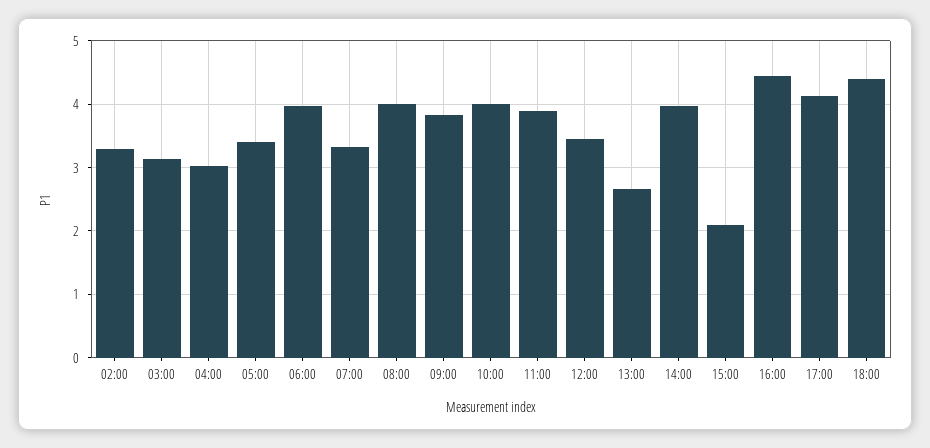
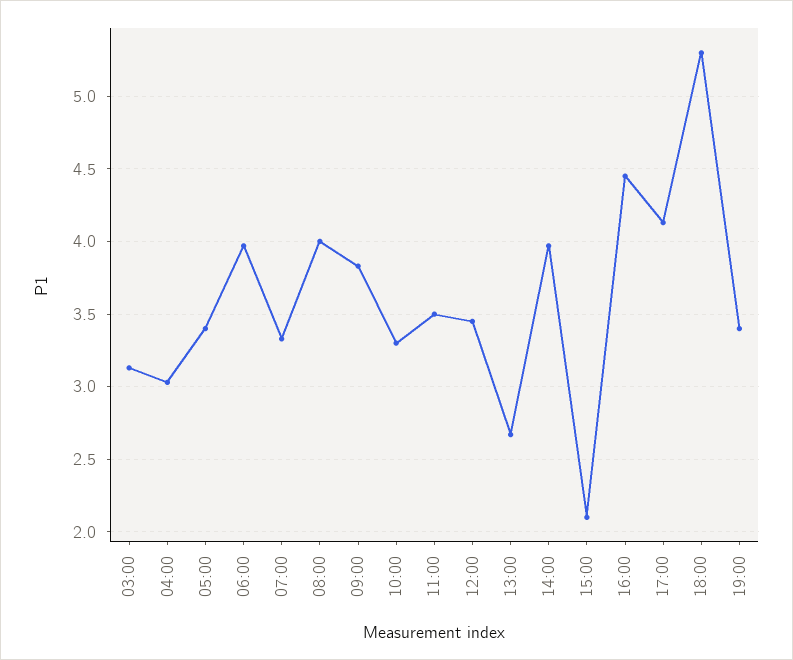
02:00: 3.3 -> none
10:00: 4 -> 3.3
11:00: 3.9 -> 3.5
18:00: 4.4 -> 5.3
19:00: none -> 3.4

